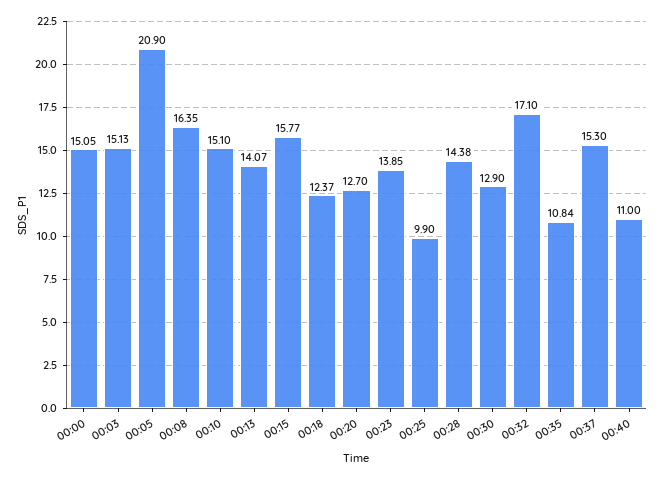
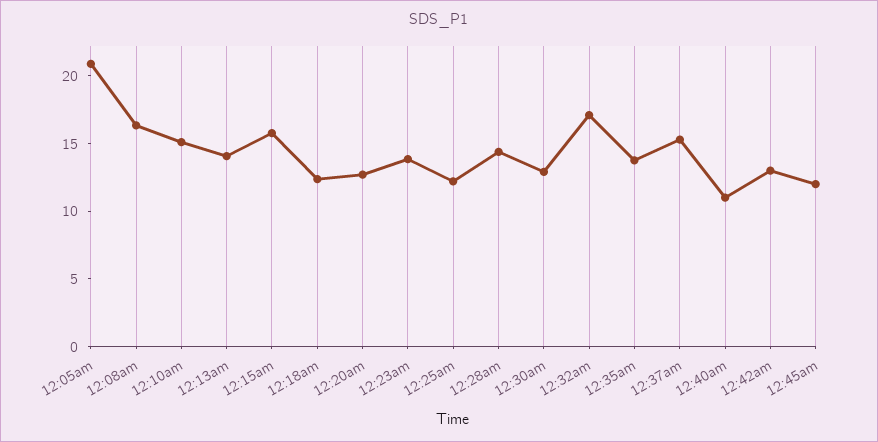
00:00: 15.05 -> none
00:03: 15.13 -> none
00:25: 9.9 -> 12
00:35: 10.84 -> 14
12:42am: none -> 13
12:45am: none -> 12

